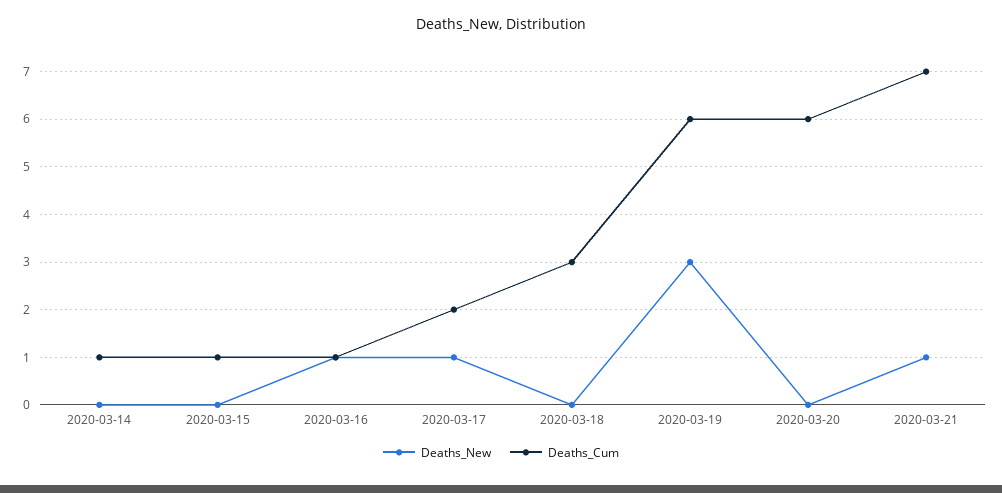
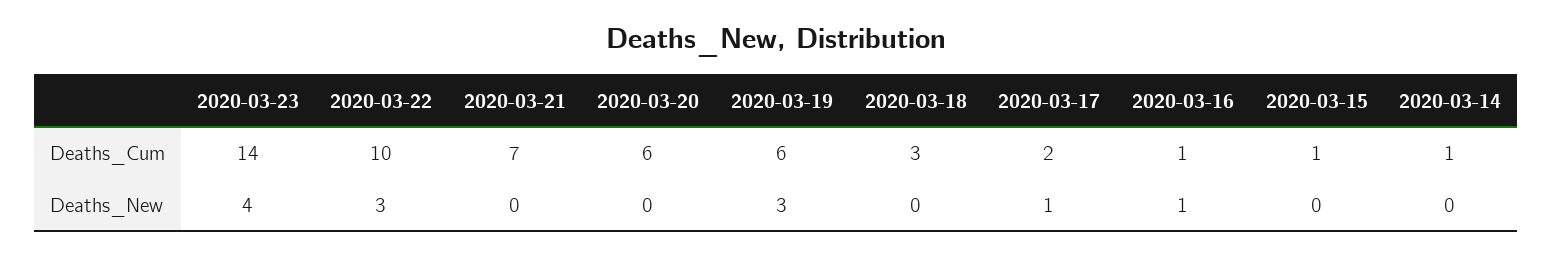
Deaths_New, 2020-03-21: 1 -> 0
Deaths_Cum, 2020-03-23: none -> 14
Deaths_Cum, 2020-03-22: none -> 10
Deaths_New, 2020-03-23: none -> 4
Deaths_New, 2020-03-22: none -> 3

